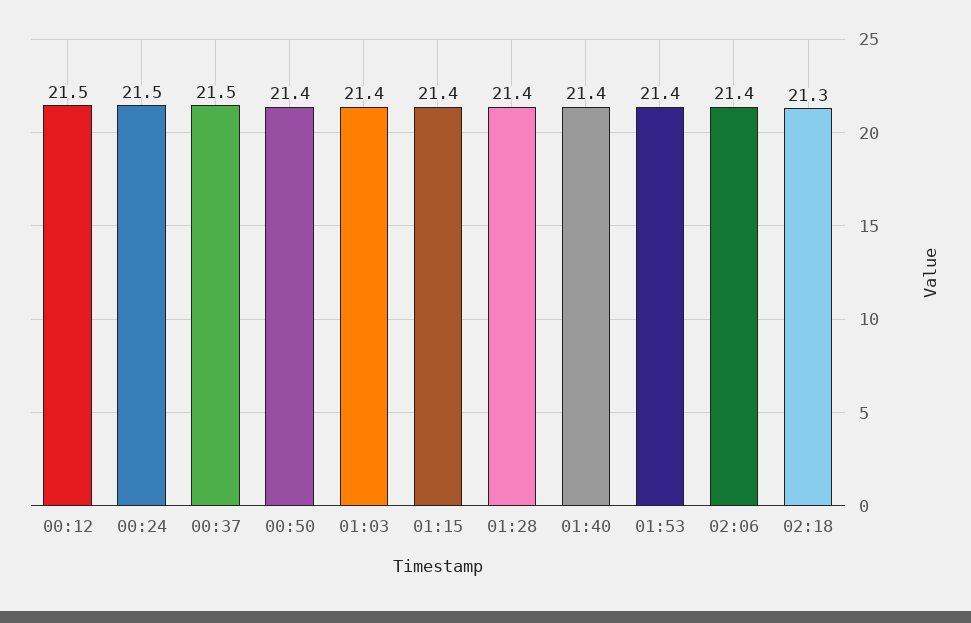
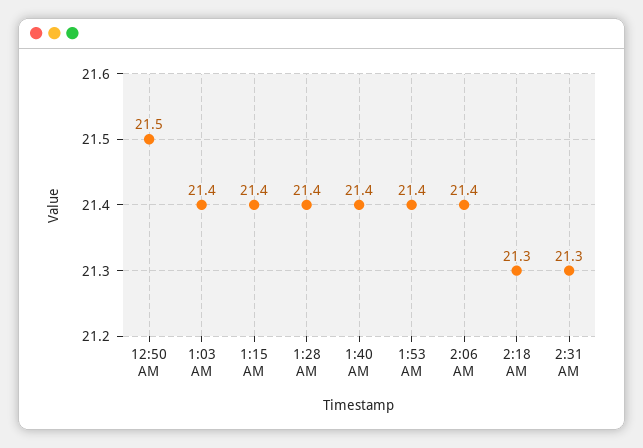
00:12: 21.5 -> none
00:24: 21.5 -> none
00:37: 21.5 -> none
00:50: 21.4 -> 21.5
2:31 AM: none -> 21.3

